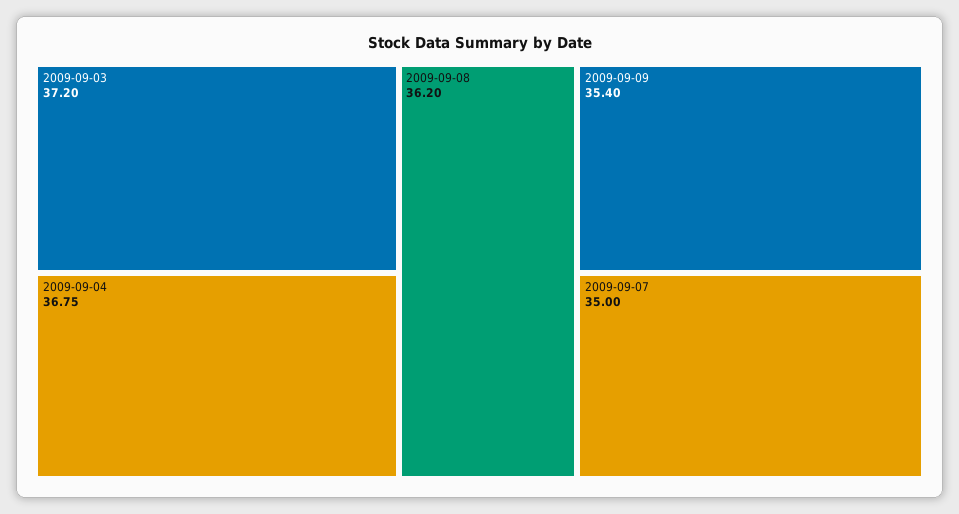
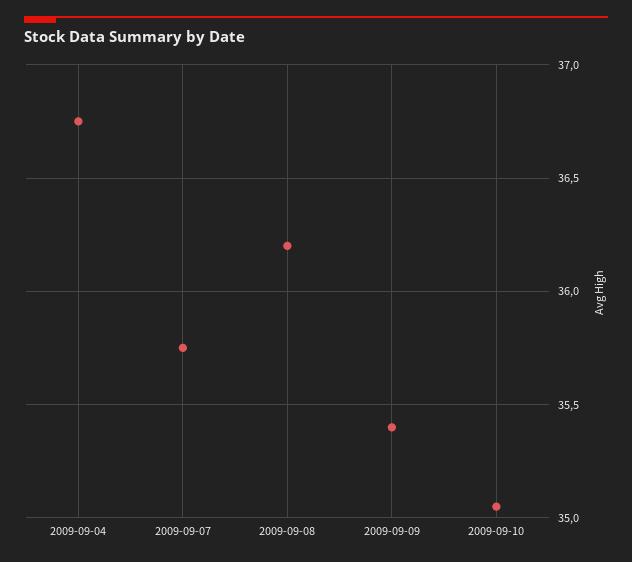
2009-09-03: 37.2 -> none
2009-09-07: 35 -> 35.75
2009-09-10: none -> 35.05

